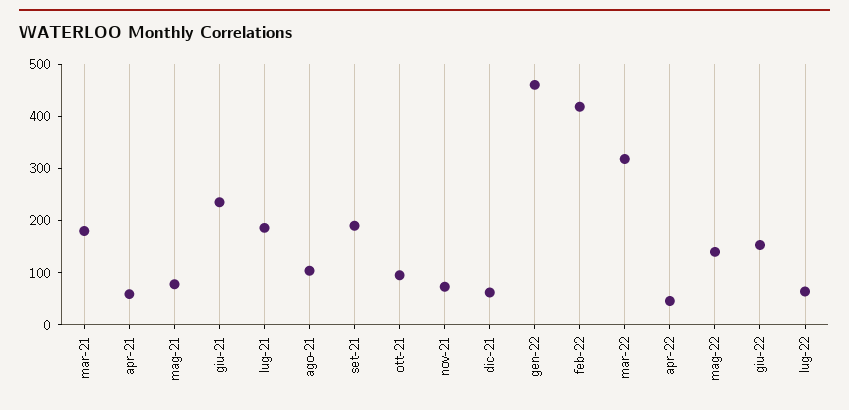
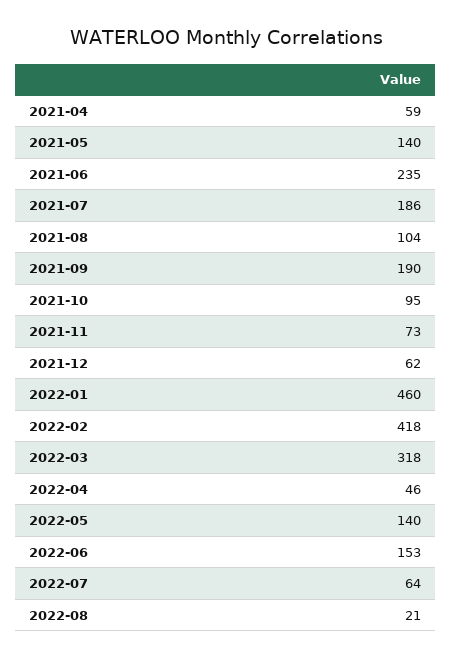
mar-21: 180 -> none
mag-21: 80 -> 140
2022-08: none -> 21

